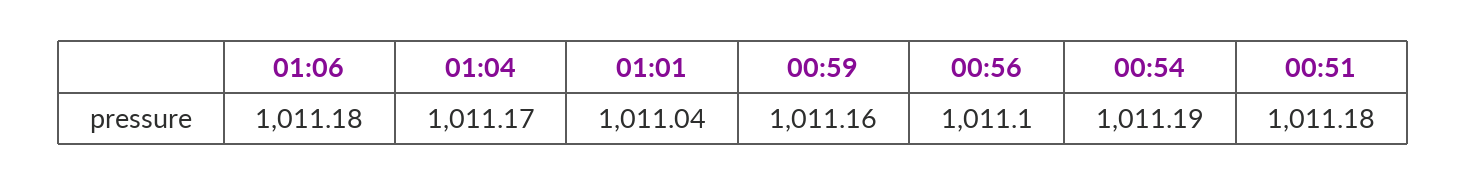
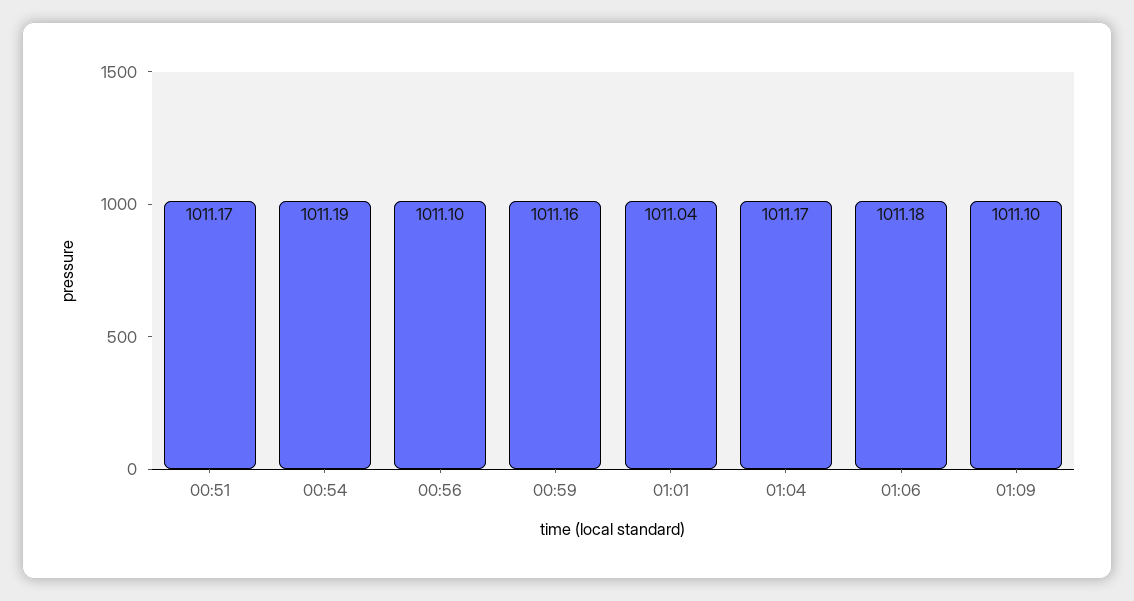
00:51: 1011.18 -> 1011.17
01:09: none -> 1011.1

